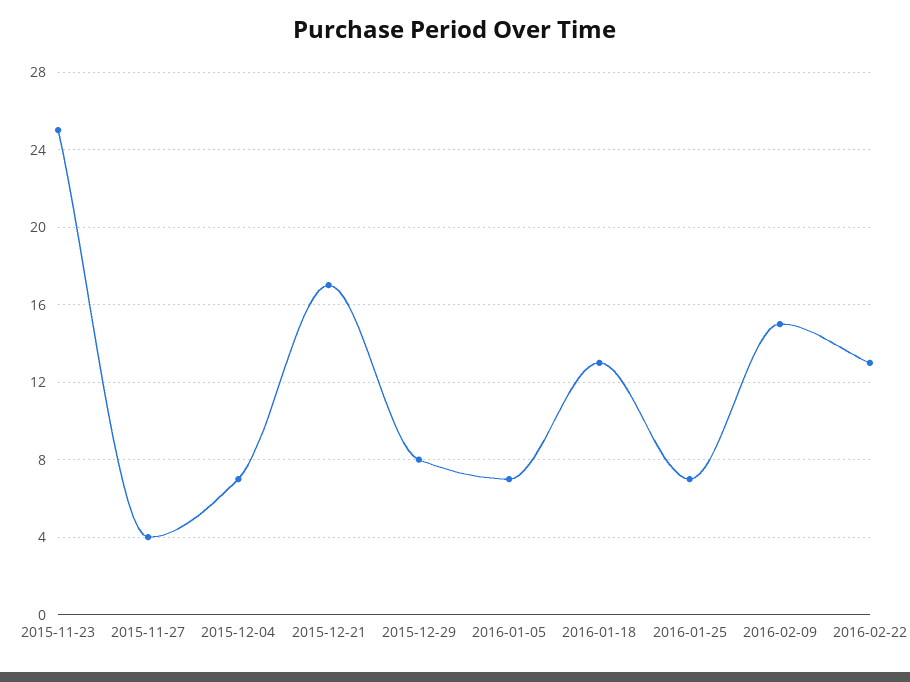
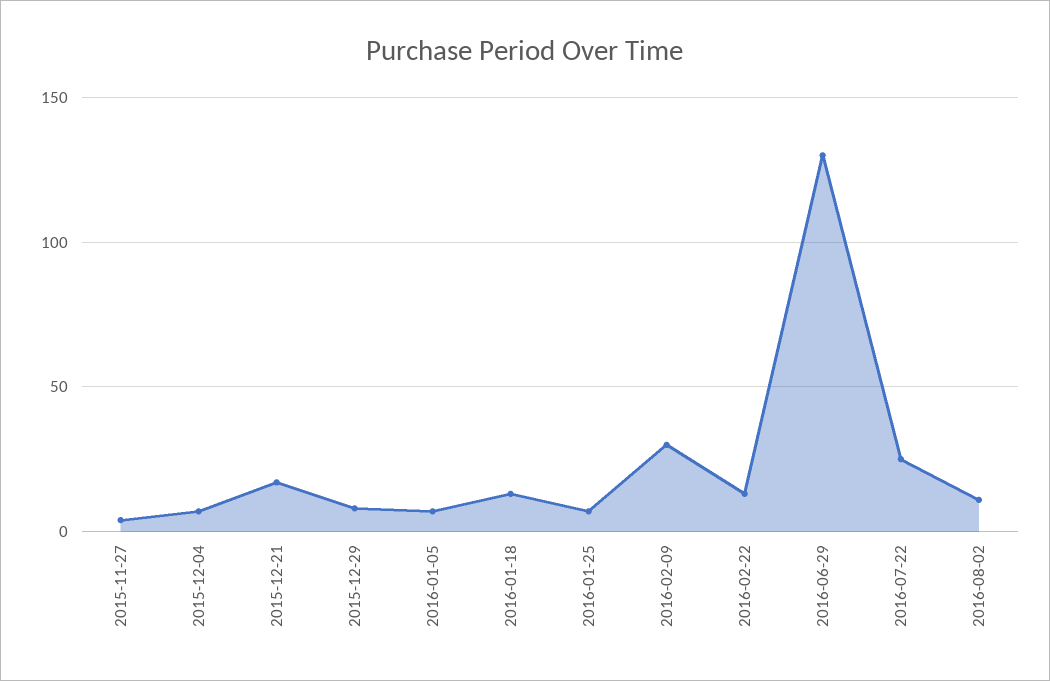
2015-11-23: 25 -> none
2016-02-09: 15 -> 30
2016-06-29: none -> 130
2016-07-22: none -> 25
2016-08-02: none -> 10

